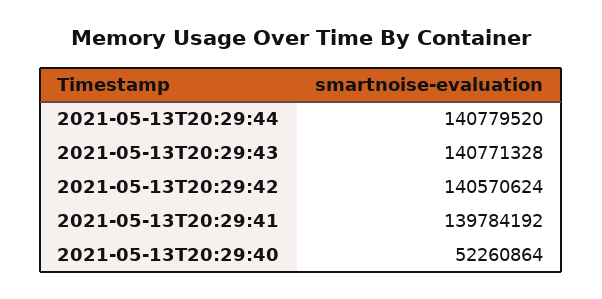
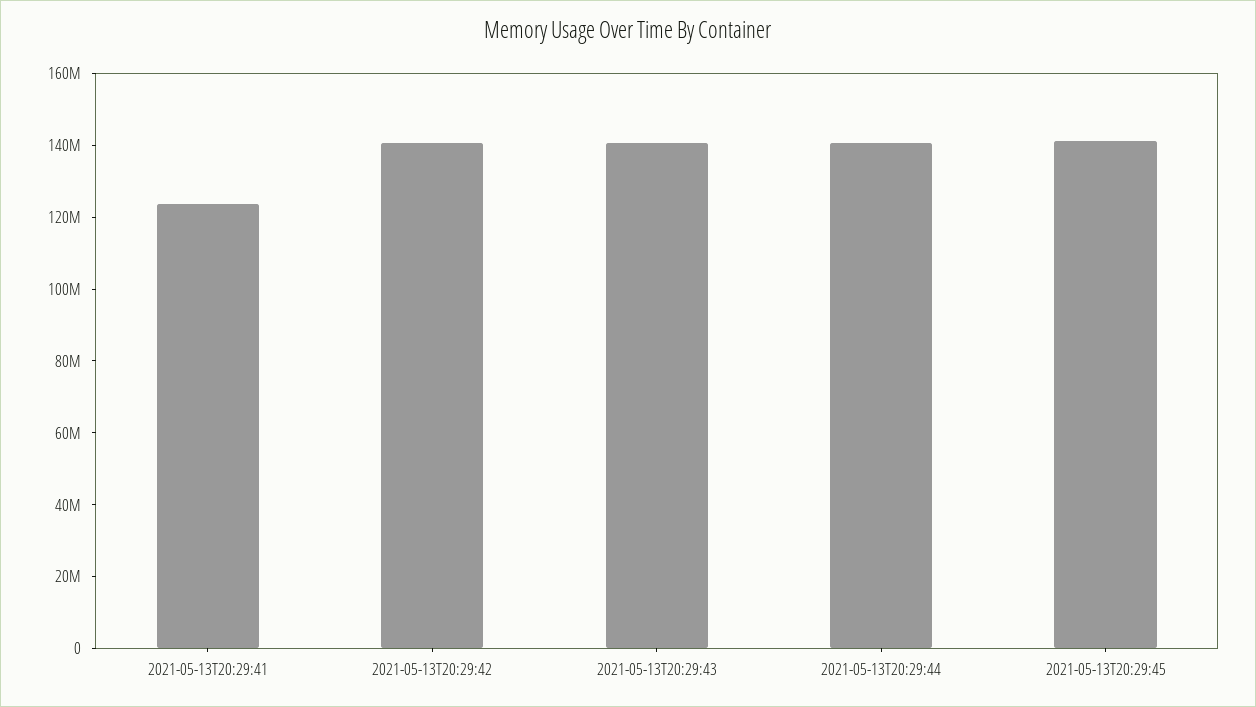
2021-05-13T20:29:41: 139784192 -> 125000000
2021-05-13T20:29:40: 52260864 -> none
2021-05-13T20:29:45: none -> 140000000

